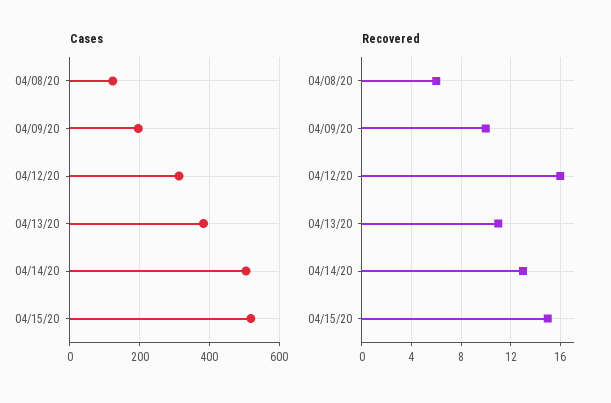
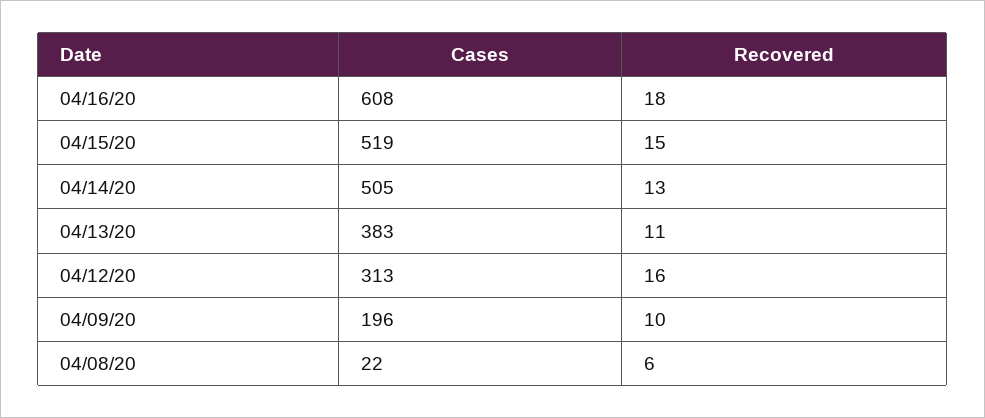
Cases, 04/08/20: 120 -> 22
Cases, 04/16/20: none -> 608
Recovered, 04/16/20: none -> 18

